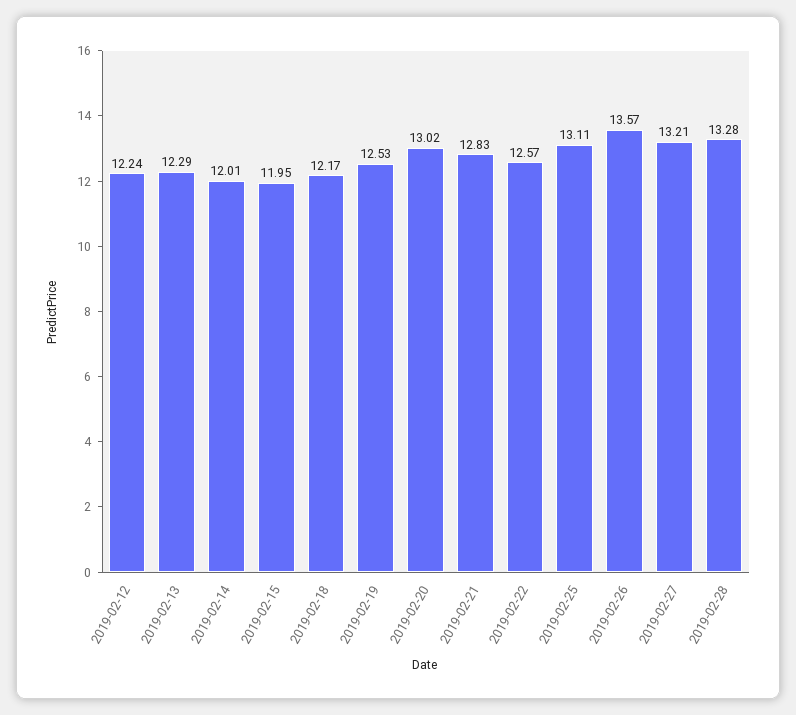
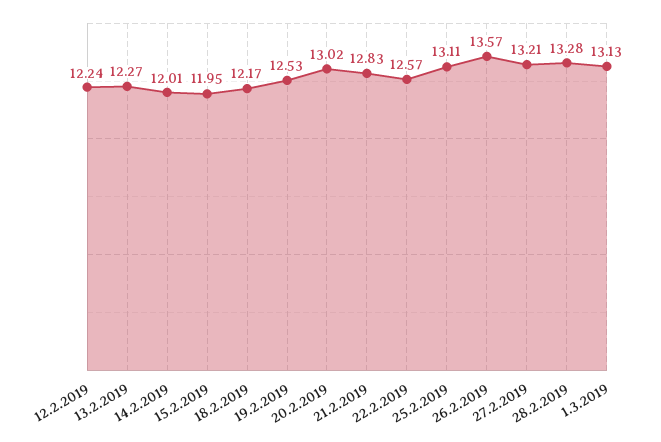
2019-02-13: 12.29 -> 12.27
1.3.2019: none -> 13.13

